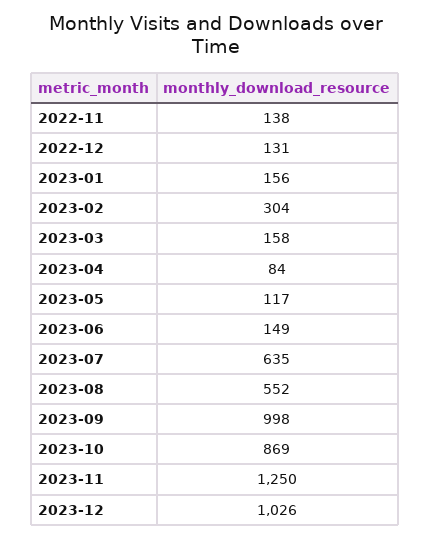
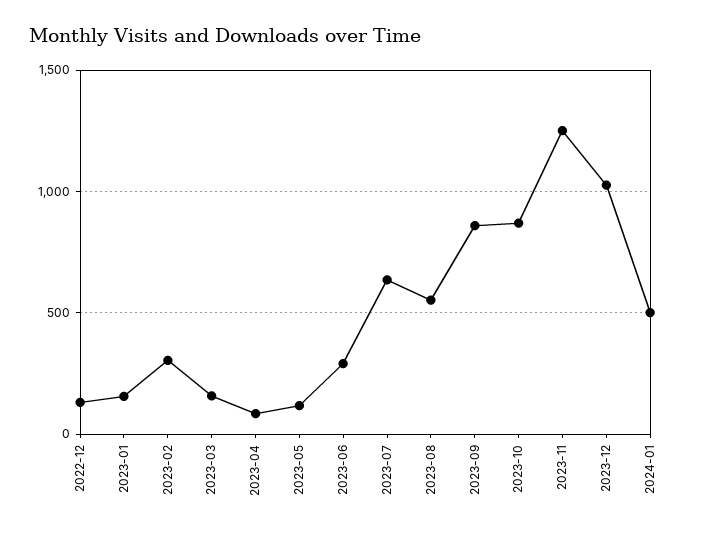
2022-11: 138 -> none
2023-06: 149 -> 300
2023-09: 998 -> 850
2024-01: none -> 500

